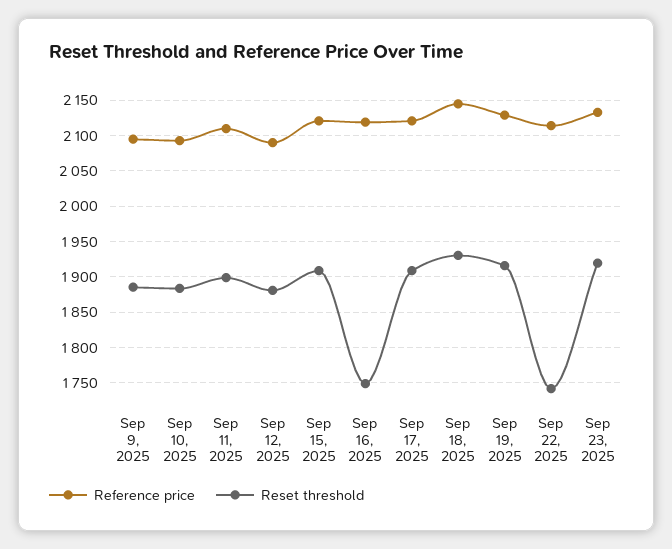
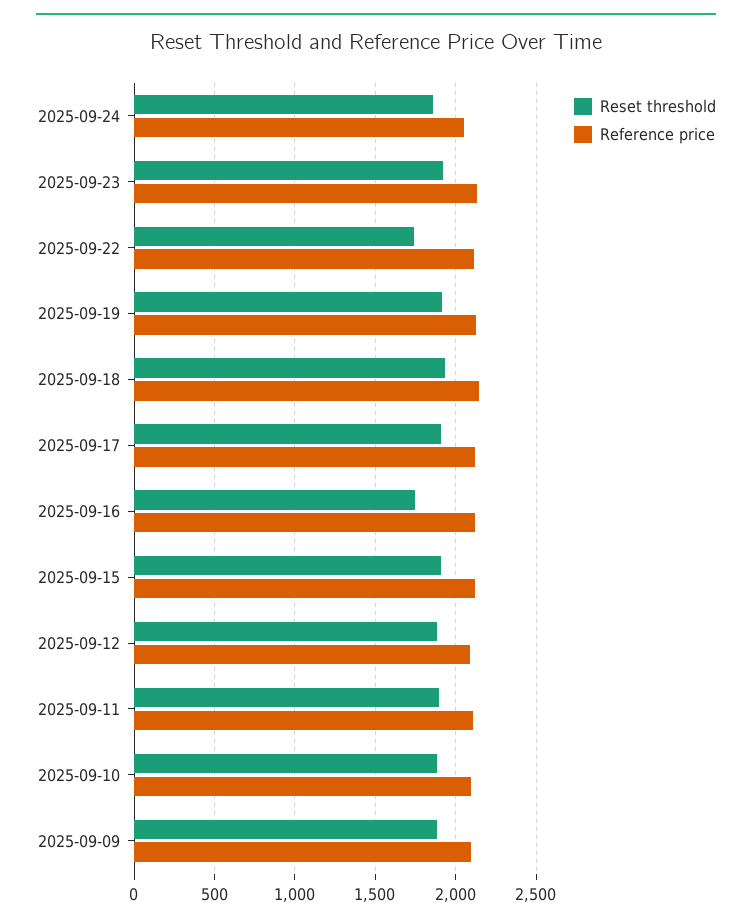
Reset threshold, 2025-09-24: none -> 1850
Reference price, 2025-09-24: none -> 2050

